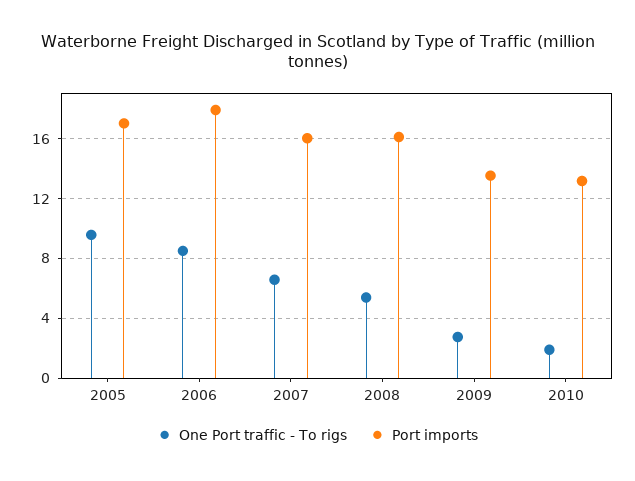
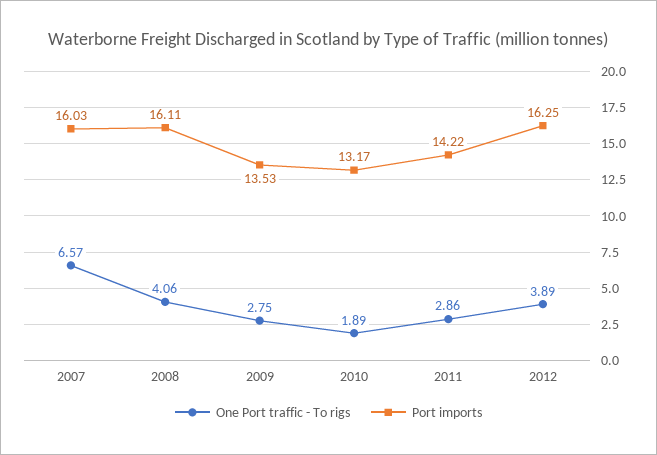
One Port traffic - To rigs, 2005: 9.5 -> none
Port imports, 2005: 17 -> none
One Port traffic - To rigs, 2006: 8.5 -> none
Port imports, 2006: 18 -> none
One Port traffic - To rigs, 2008: 5.5 -> 4.06
One Port traffic - To rigs, 2011: none -> 2.86
Port imports, 2011: none -> 14.22
One Port traffic - To rigs, 2012: none -> 3.89
Port imports, 2012: none -> 16.25

